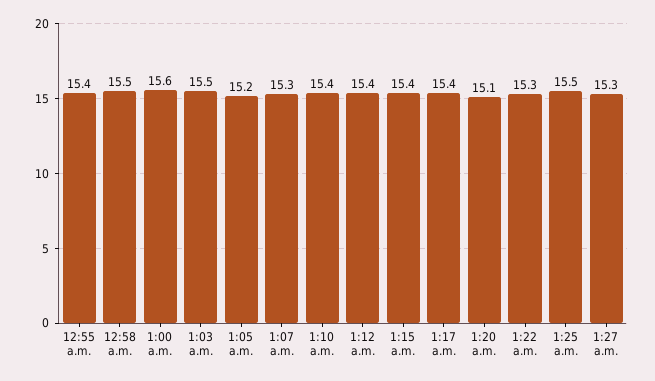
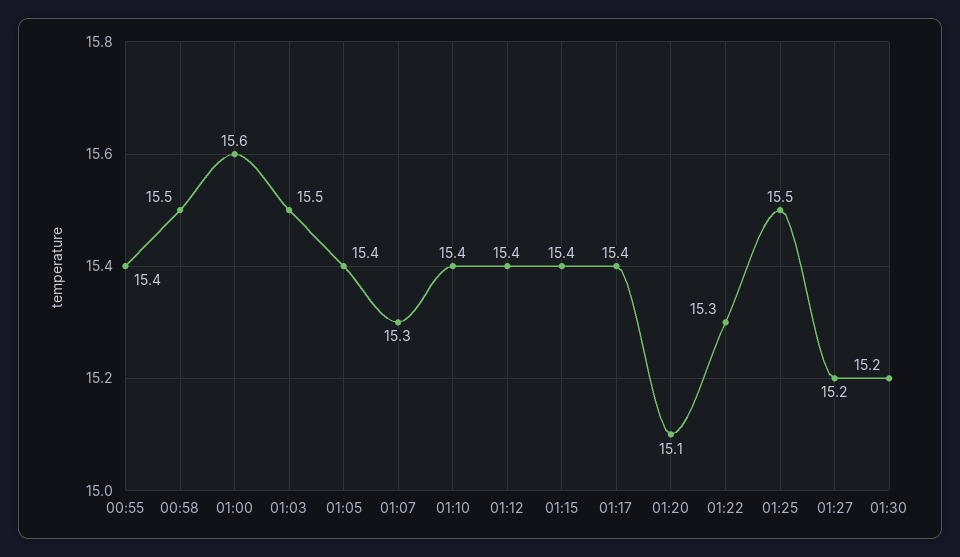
1:05 a.m.: 15.2 -> 15.4
1:27 a.m.: 15.3 -> 15.2
01:30: none -> 15.2

